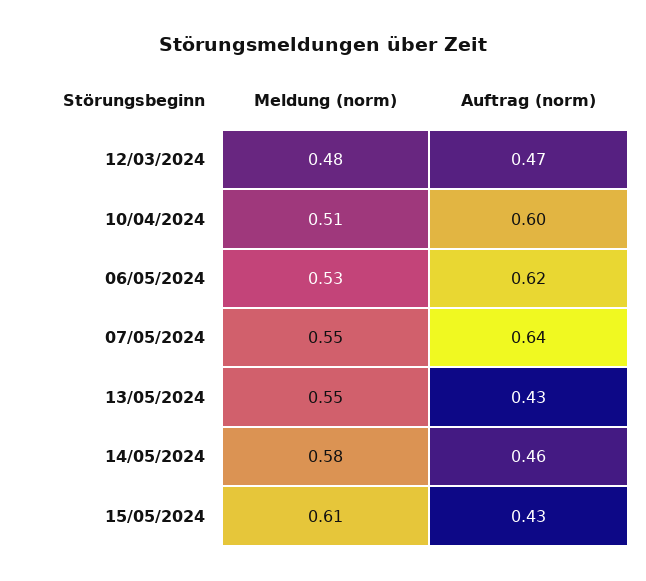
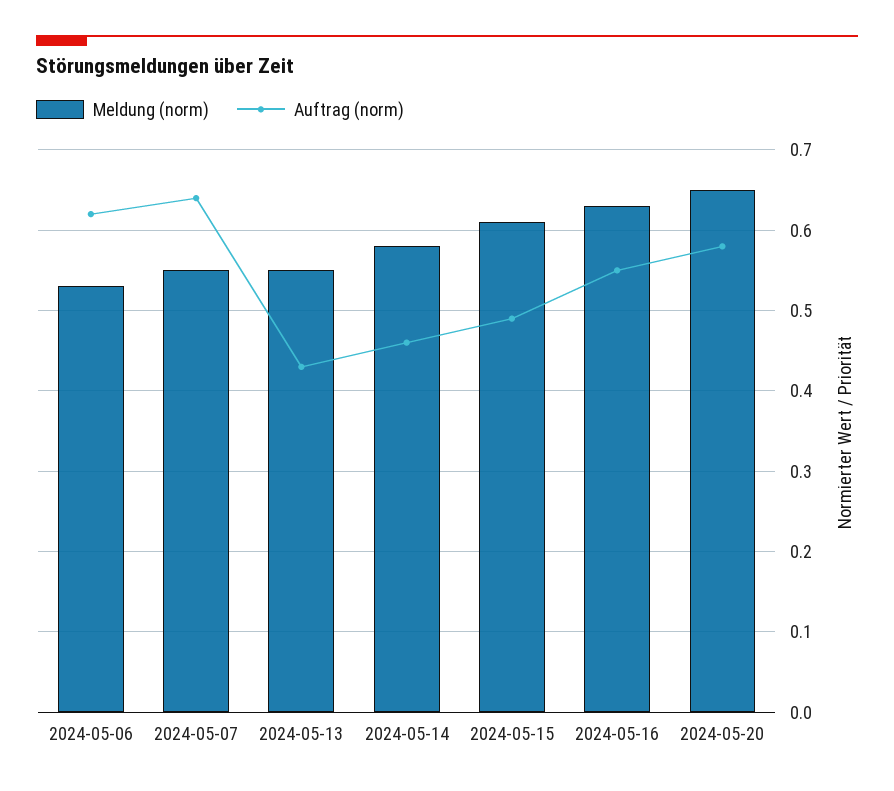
Meldung (norm), 12/03/2024: 0.48 -> none
Auftrag (norm), 12/03/2024: 0.47 -> none
Meldung (norm), 10/04/2024: 0.51 -> none
Auftrag (norm), 10/04/2024: 0.6 -> none
Auftrag (norm), 15/05/2024: 0.43 -> 0.49
Meldung (norm), 2024-05-16: none -> 0.63
Auftrag (norm), 2024-05-16: none -> 0.55
Meldung (norm), 2024-05-20: none -> 0.65
Auftrag (norm), 2024-05-20: none -> 0.58

